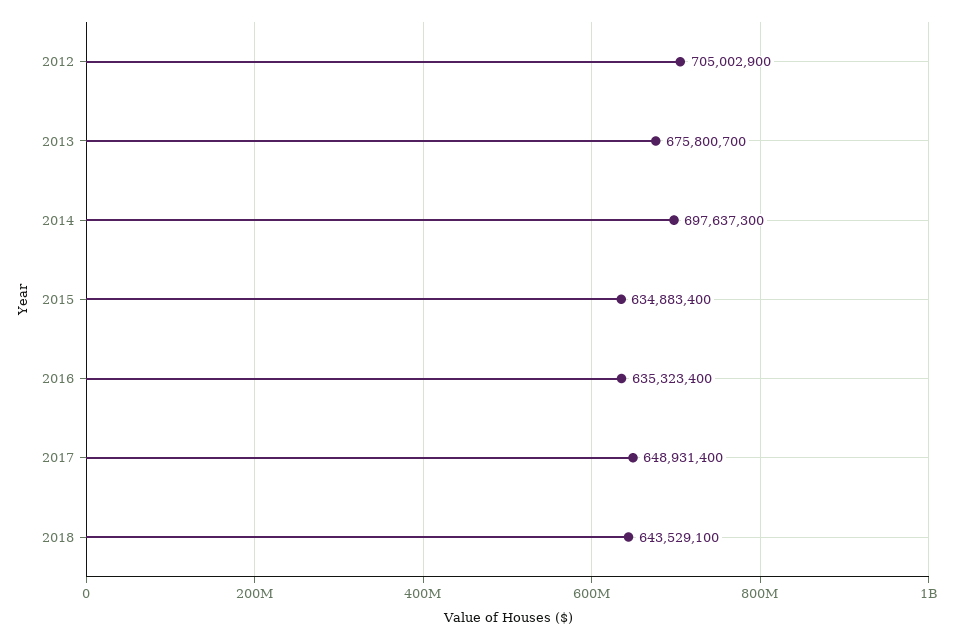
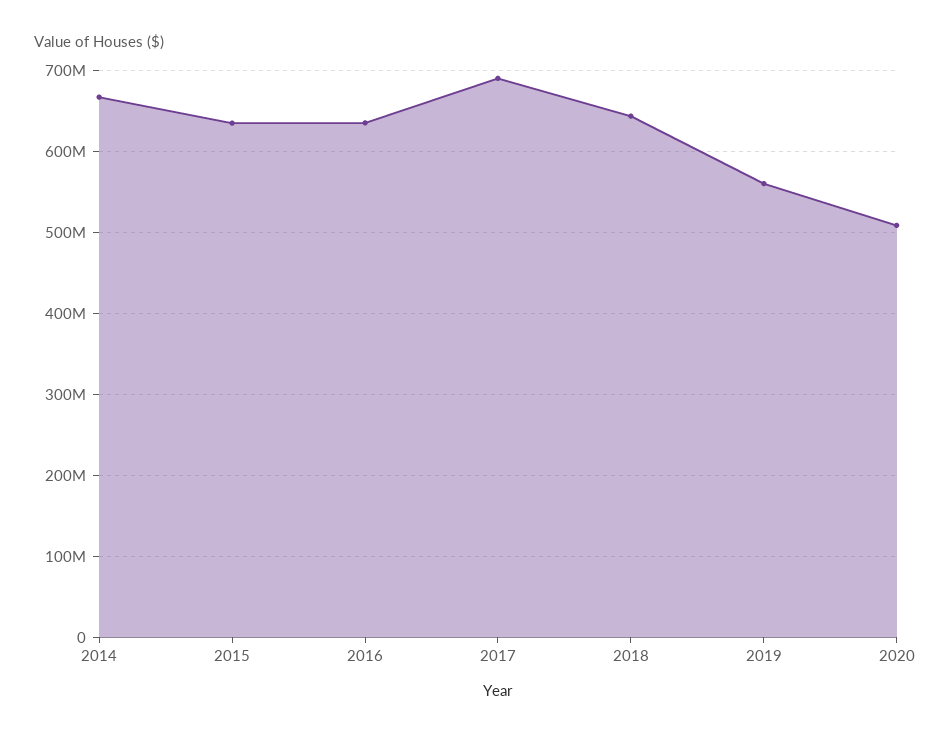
2012: 705002900 -> none
2013: 675800700 -> none
2014: 697637300 -> 670000000
2017: 648931400 -> 690000000
2019: none -> 560000000
2020: none -> 510000000

